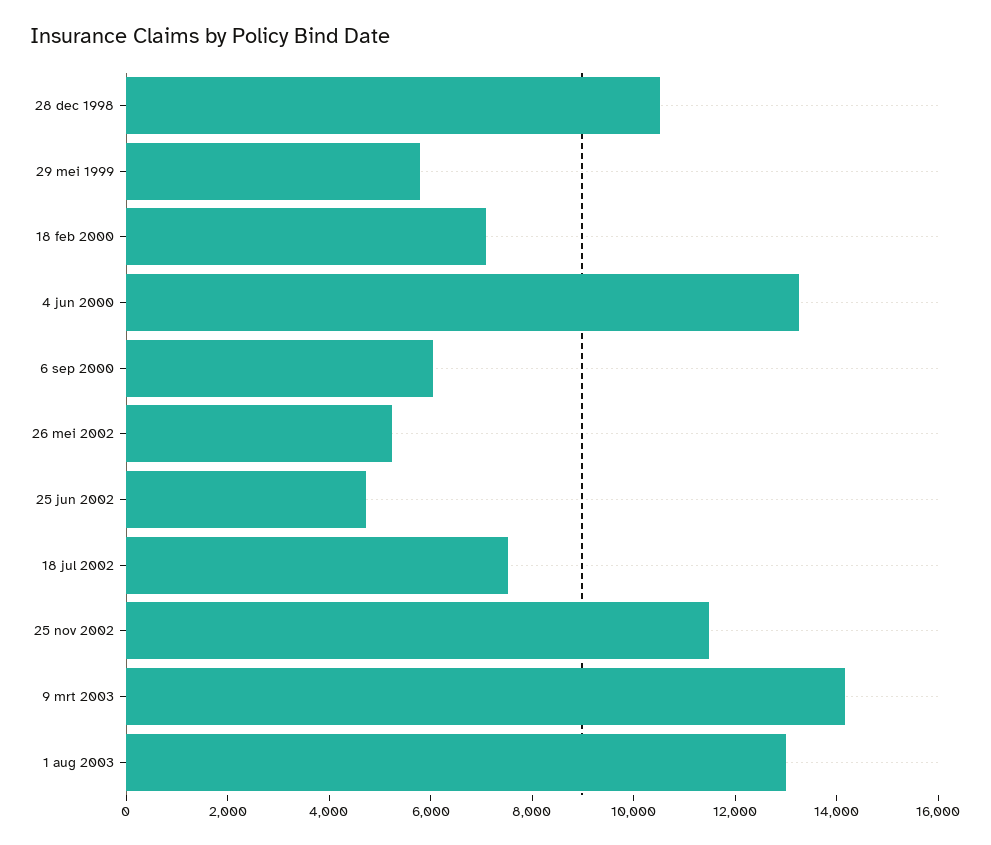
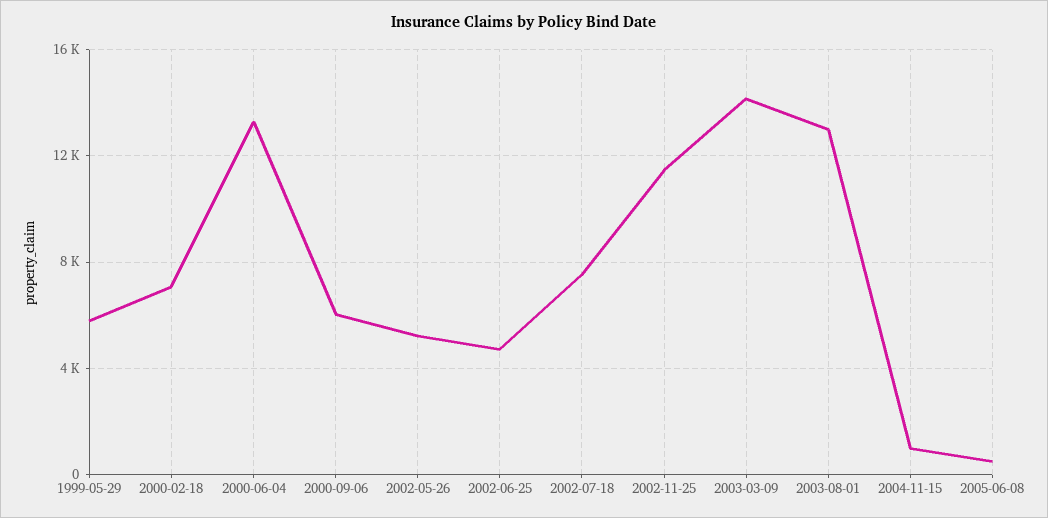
28 dec 1998: 10500 -> none
2004-11-15: none -> 1000
2005-06-08: none -> 500

